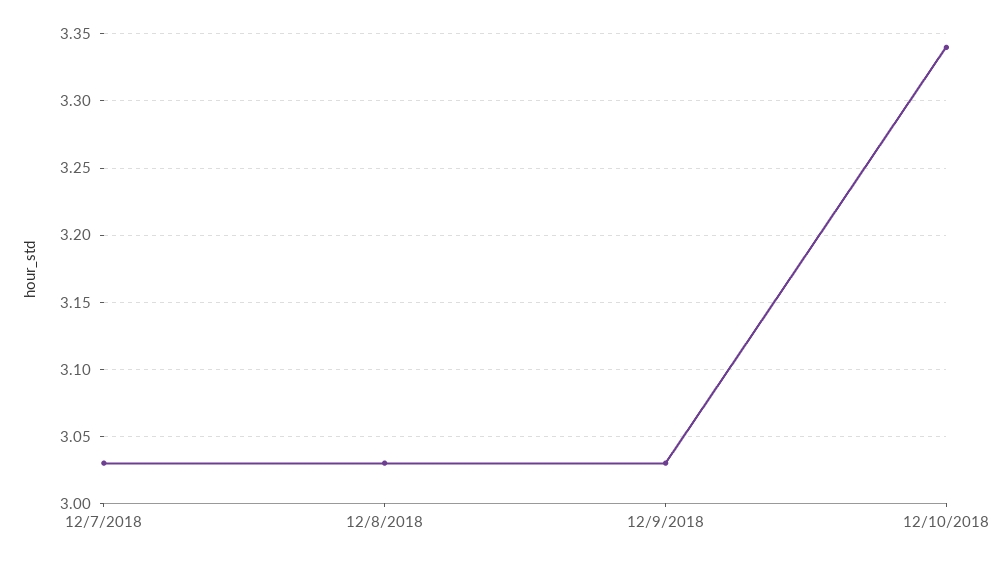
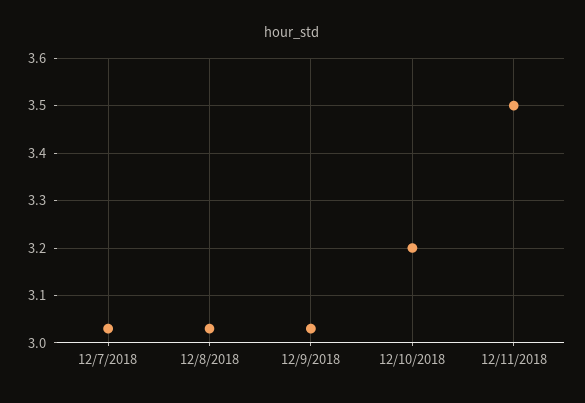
12/10/2018: 3.34 -> 3.2
12/11/2018: none -> 3.5

